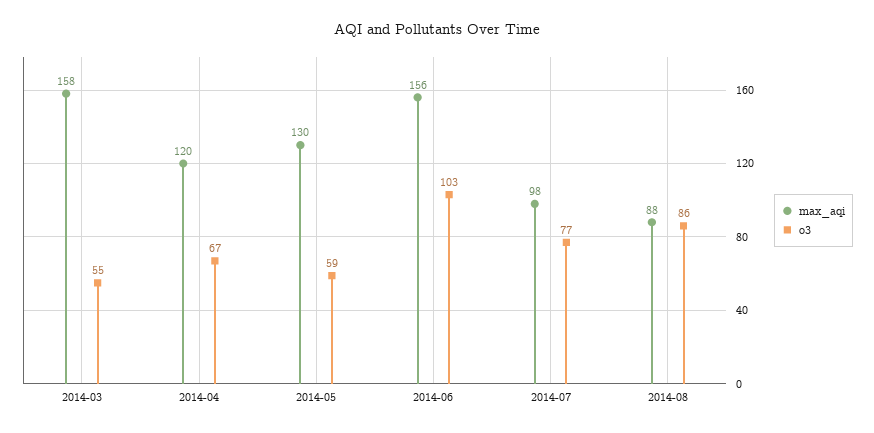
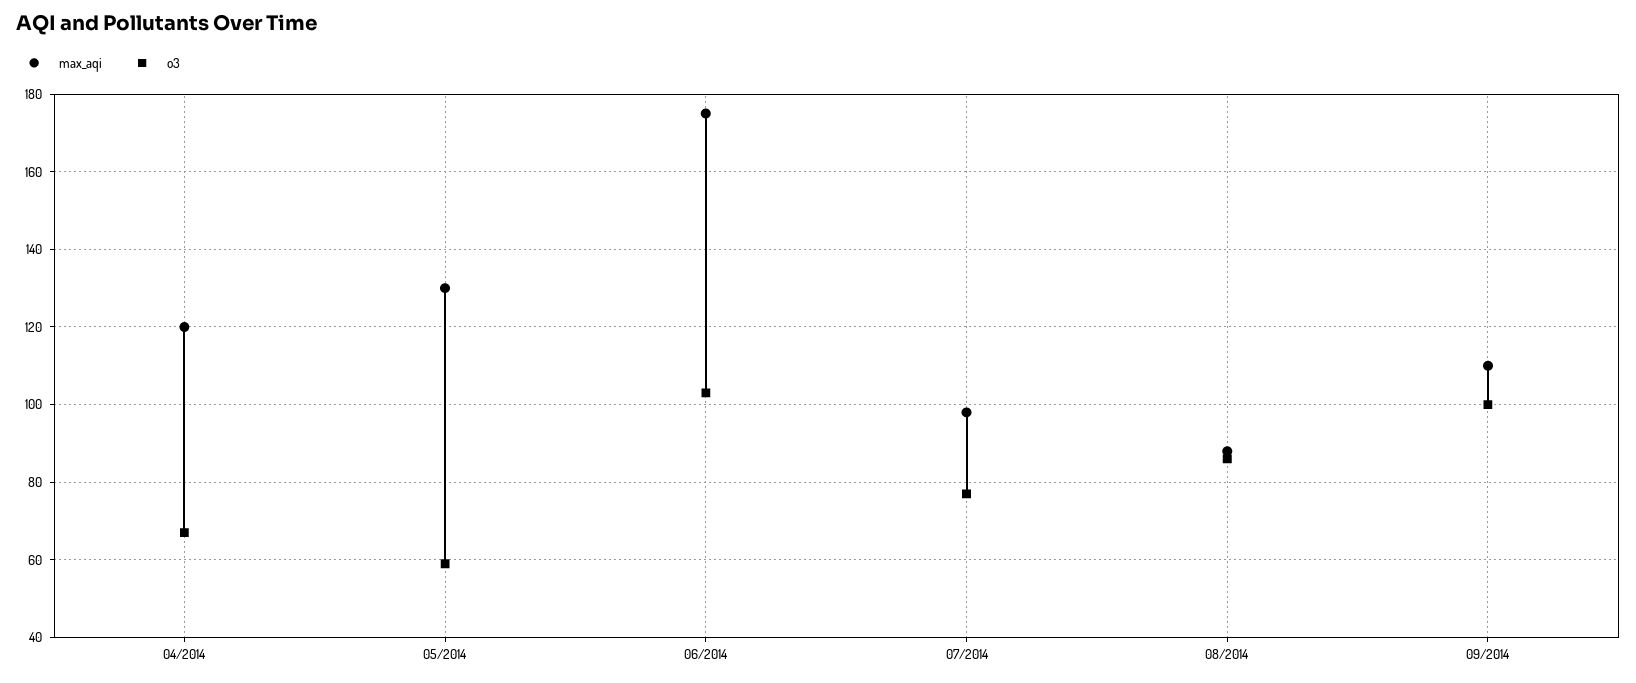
max_aqi, 2014-03: 158 -> none
o3, 2014-03: 55 -> none
max_aqi, 2014-06: 156 -> 175
max_aqi, 09/2014: none -> 110
o3, 09/2014: none -> 100

